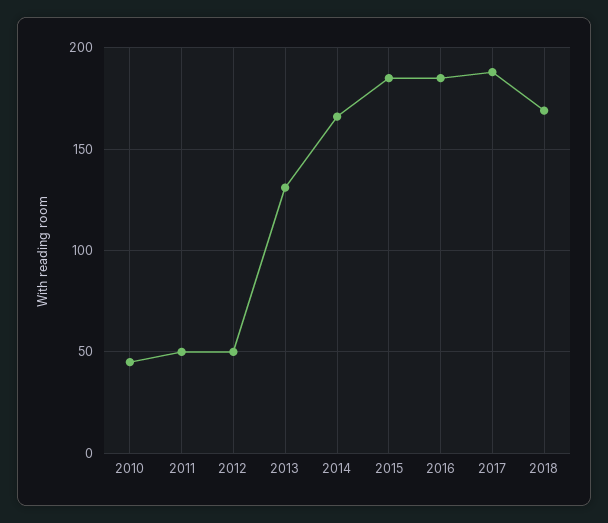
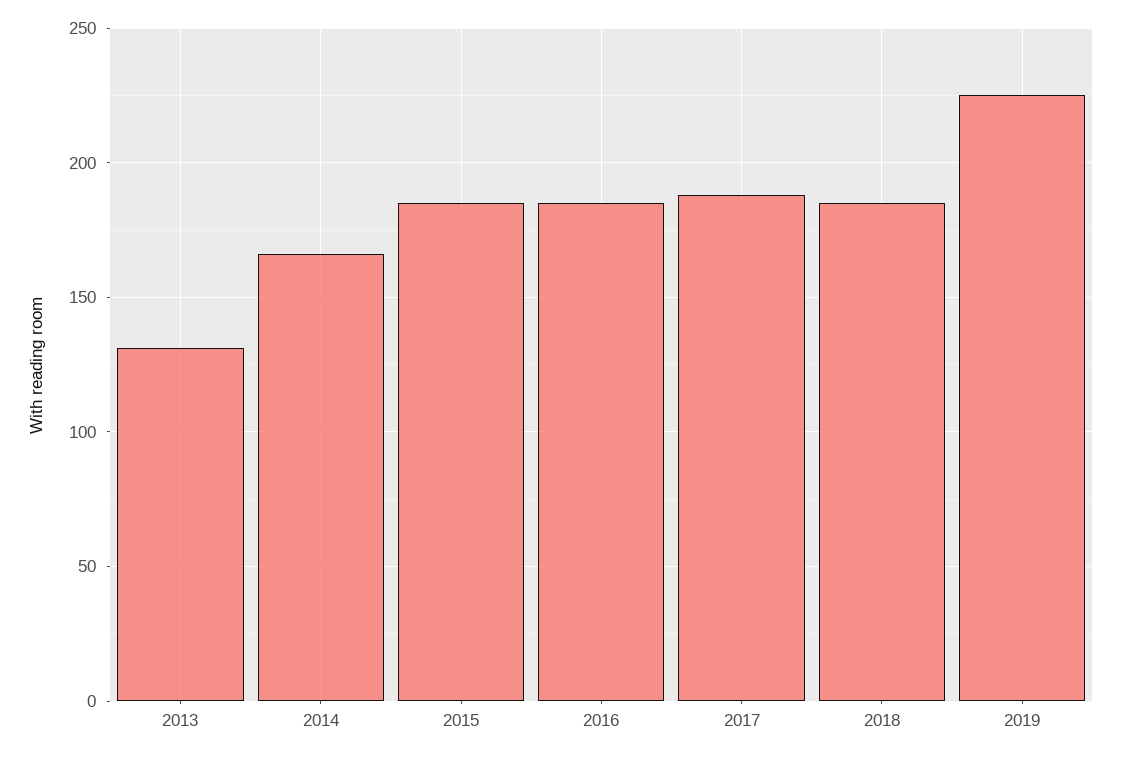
2010: 45 -> none
2011: 50 -> none
2012: 50 -> none
2018: 170 -> 185
2019: none -> 225

